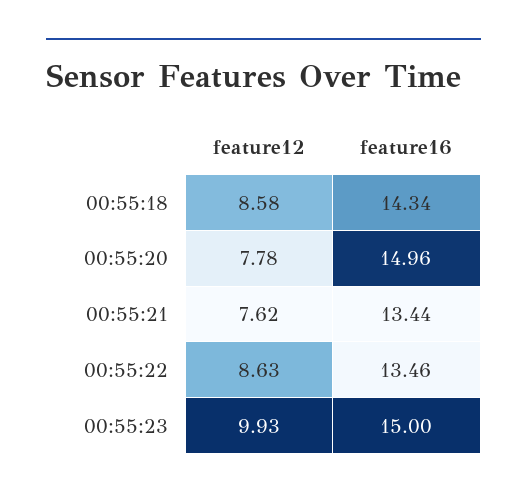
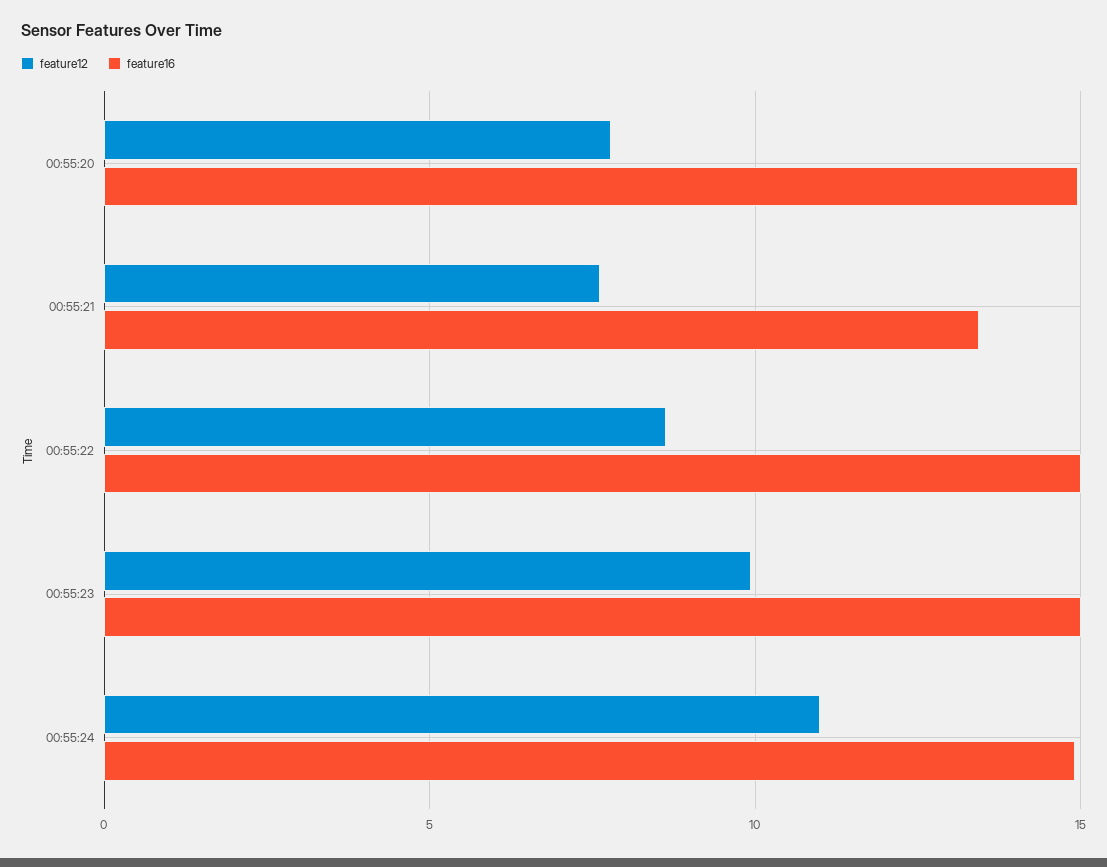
feature12, 00:55:18: 8.58 -> none
feature16, 00:55:18: 14.34 -> none
feature16, 00:55:22: 13.46 -> 15
feature12, 00:55:24: none -> 11
feature16, 00:55:24: none -> 15

